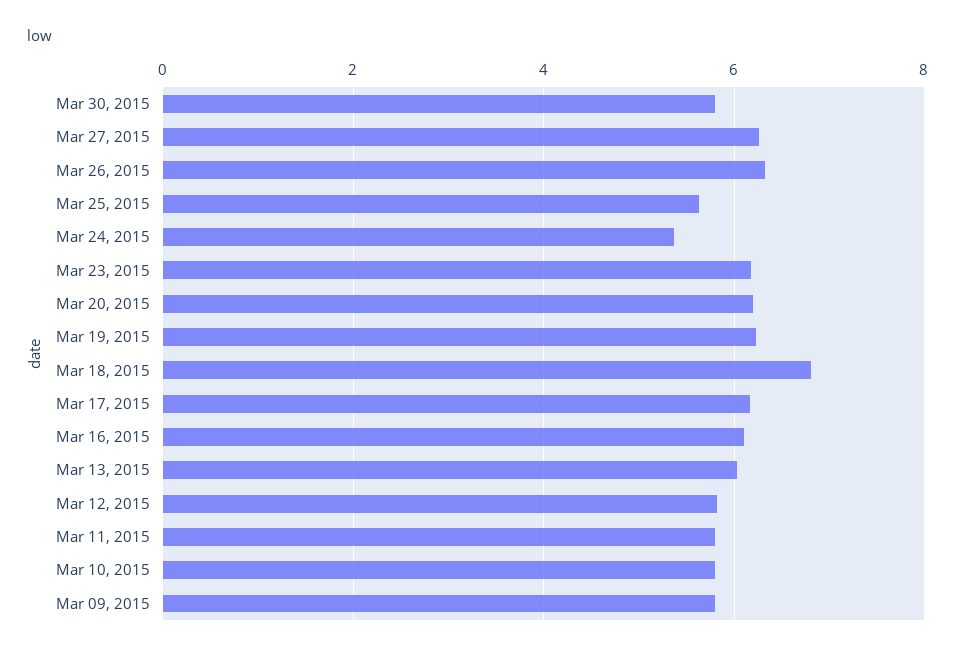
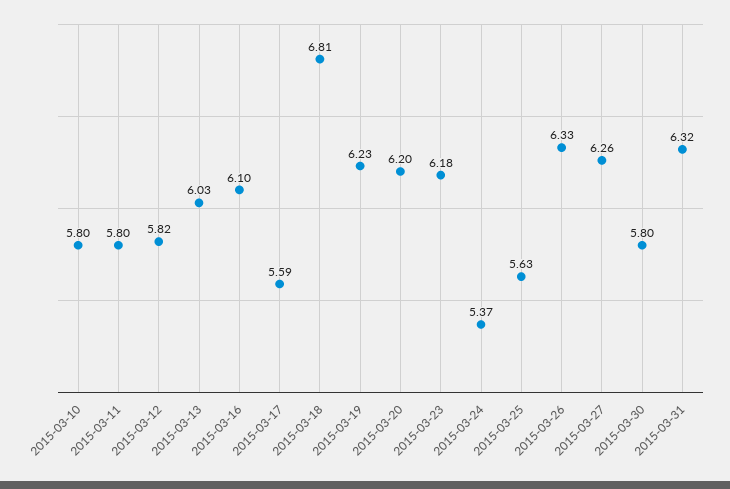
Mar 17, 2015: 6.2 -> 5.59
Mar 09, 2015: 5.8 -> none
2015-03-31: none -> 6.32

